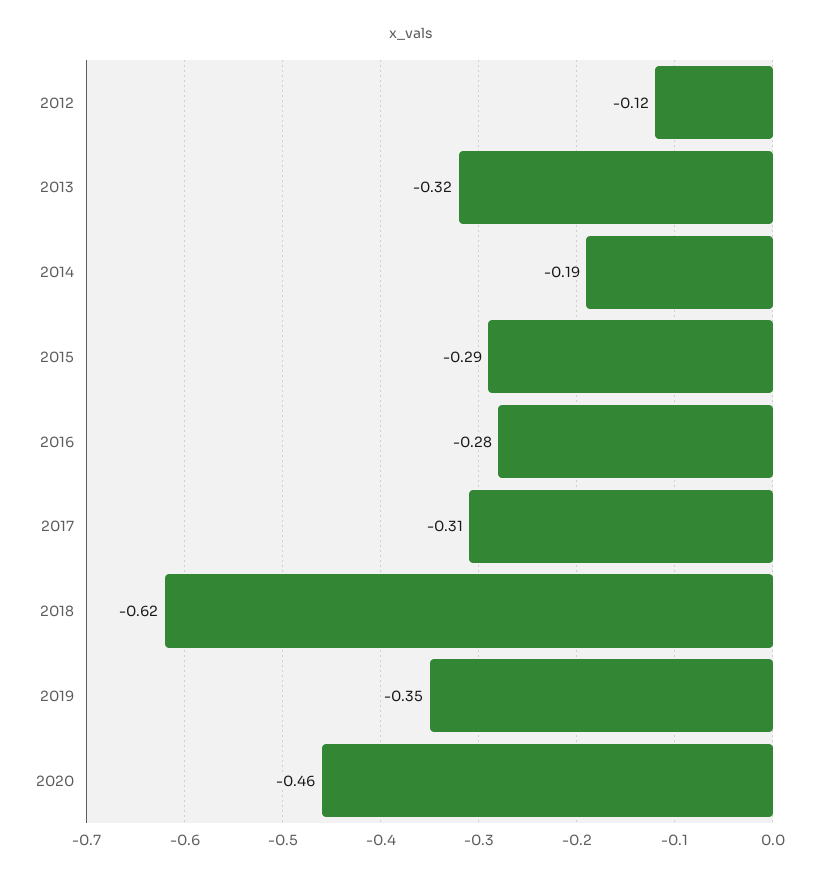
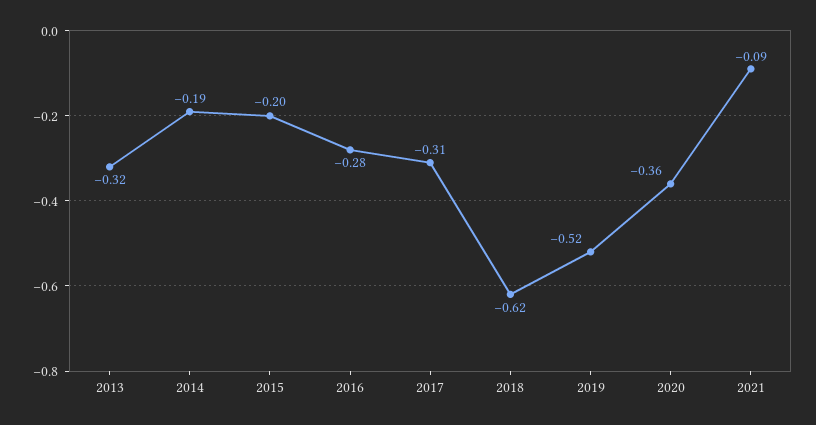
2012: -0.12 -> none
2015: -0.29 -> -0.2
2019: -0.35 -> -0.52
2020: -0.46 -> -0.36
2021: none -> -0.09

